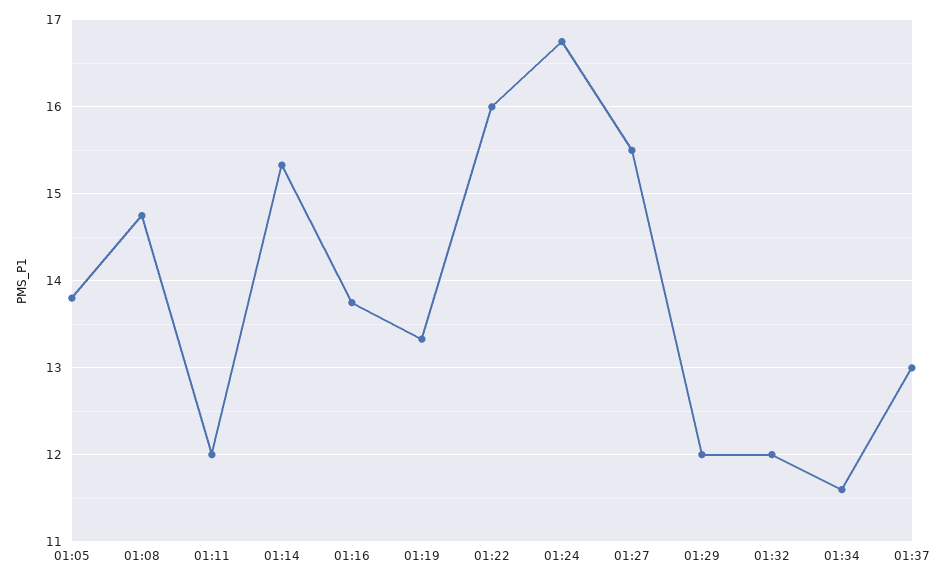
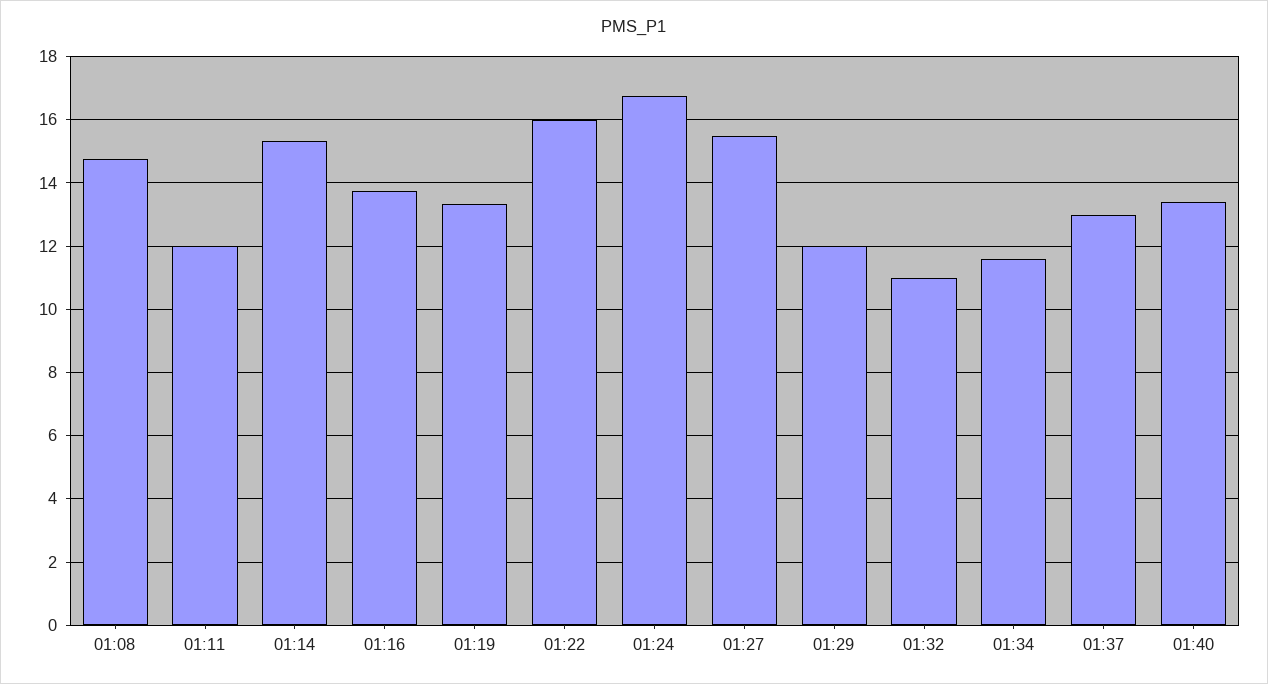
01:05: 13.8 -> none
01:32: 12 -> 11
01:40: none -> 13.4

